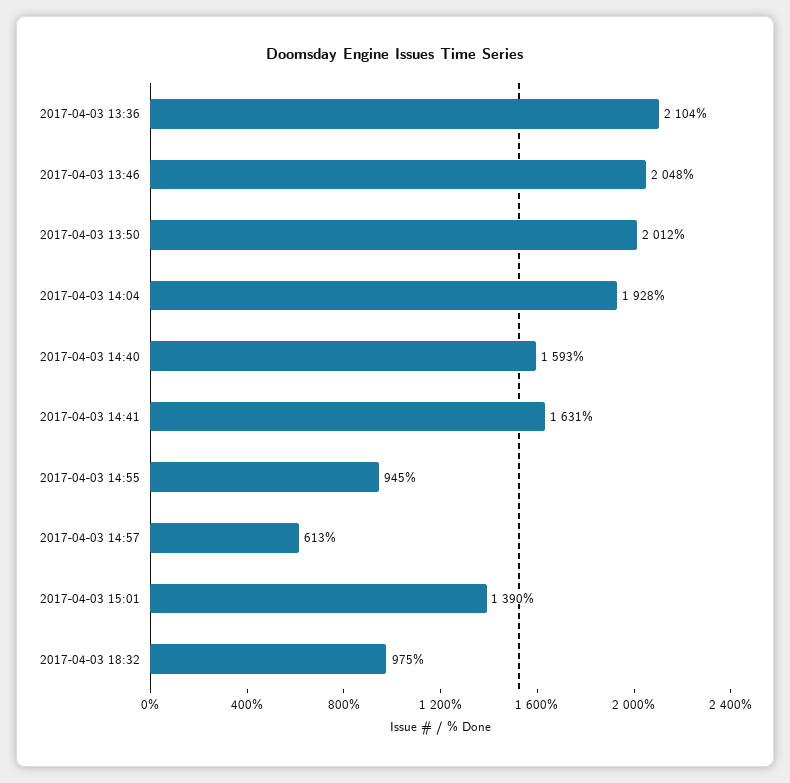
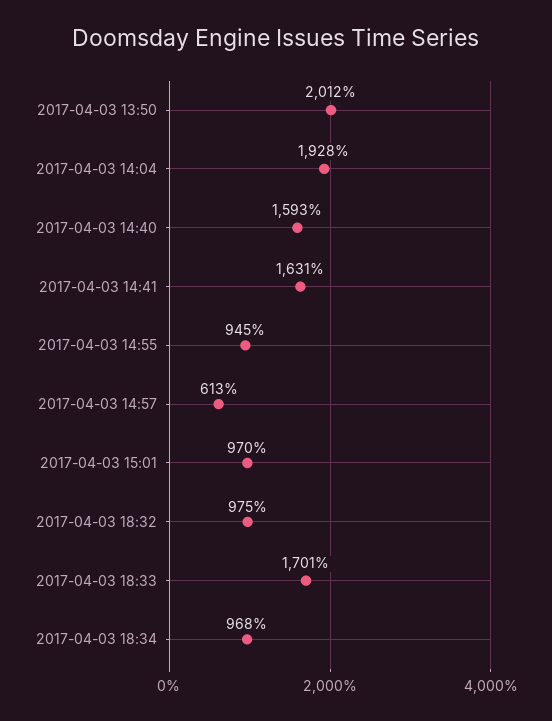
2017-04-03 13:36: 2104 -> none
2017-04-03 13:46: 2048 -> none
2017-04-03 15:01: 1390 -> 970
2017-04-03 18:33: none -> 1701
2017-04-03 18:34: none -> 968

